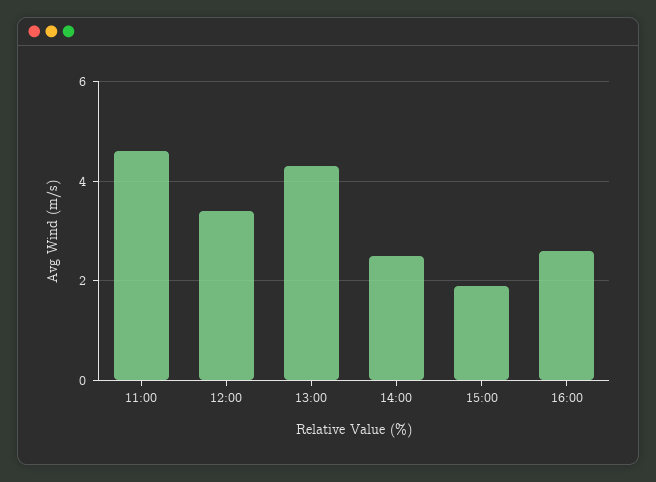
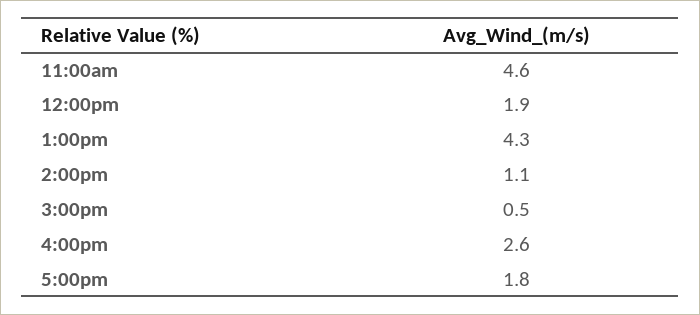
12:00: 3.5 -> 1.9
14:00: 2.5 -> 1.1
15:00: 2 -> 0.5
5:00pm: none -> 1.8

